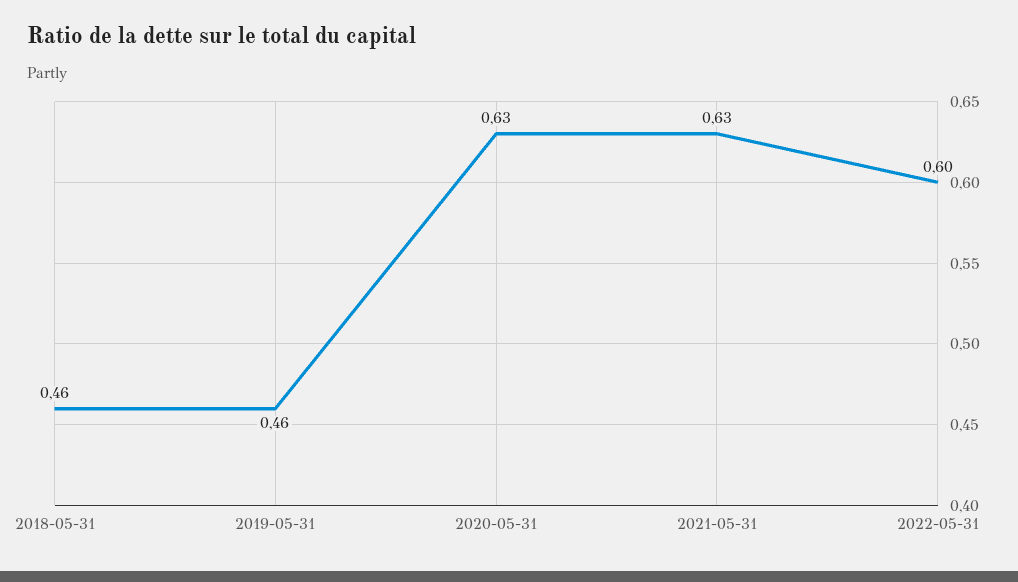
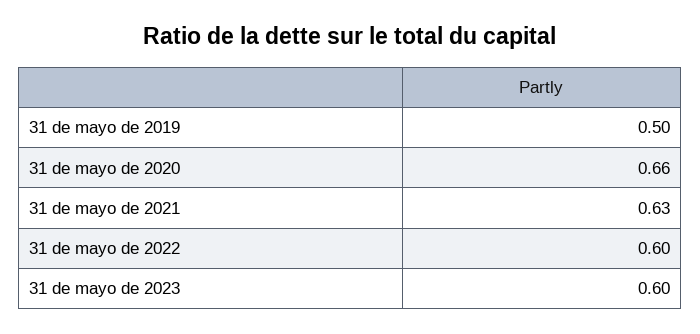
2018-05-31: 0.46 -> none
2019-05-31: 0.46 -> 0.5
2020-05-31: 0.63 -> 0.66
31 de mayo de 2023: none -> 0.6

